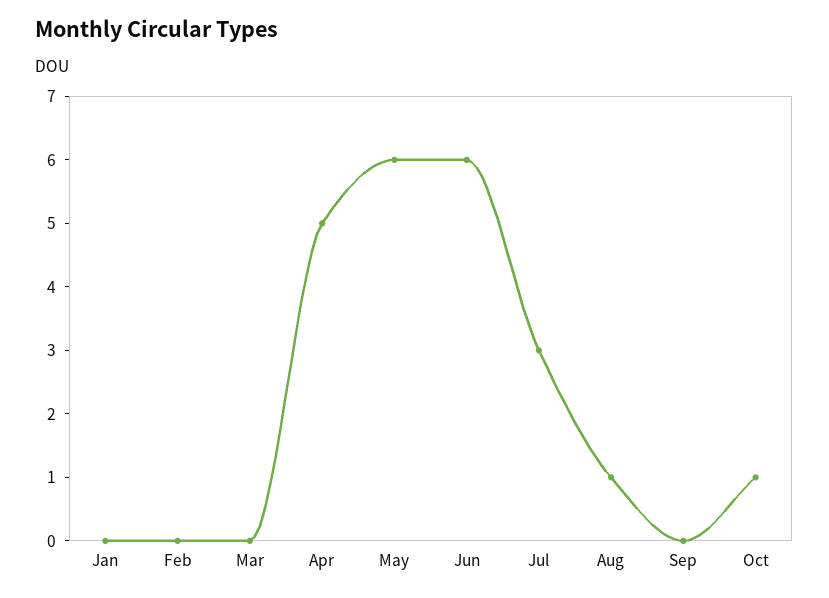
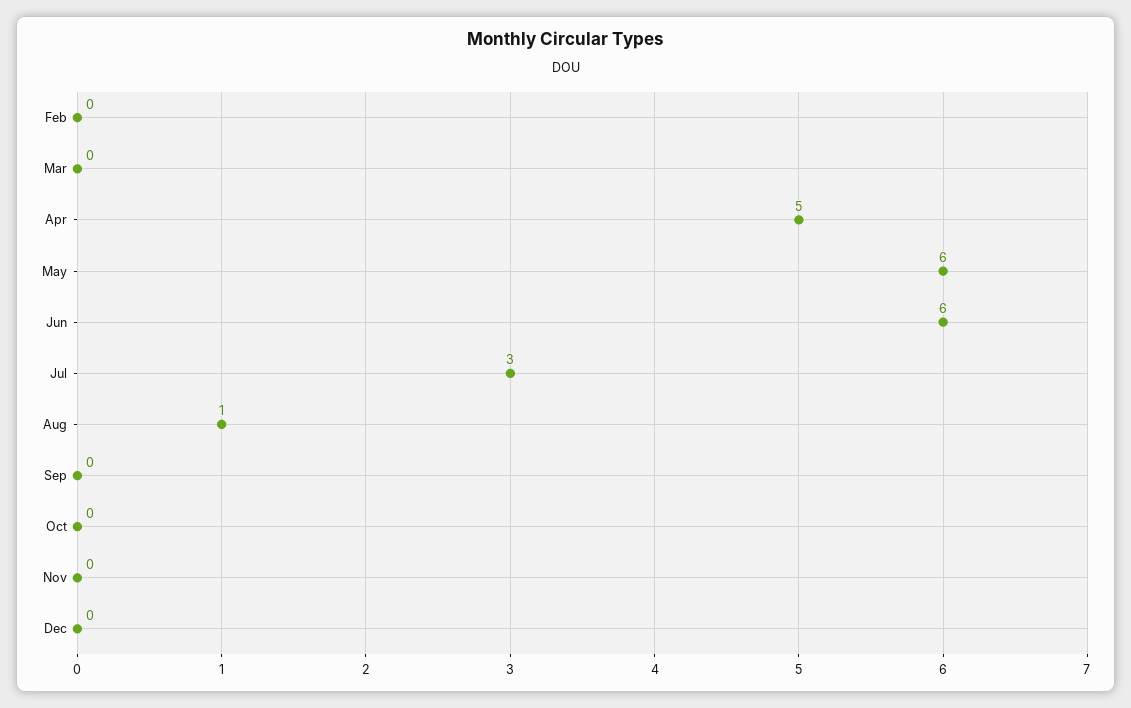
Jan: 0 -> none
Oct: 1 -> 0
Nov: none -> 0
Dec: none -> 0

